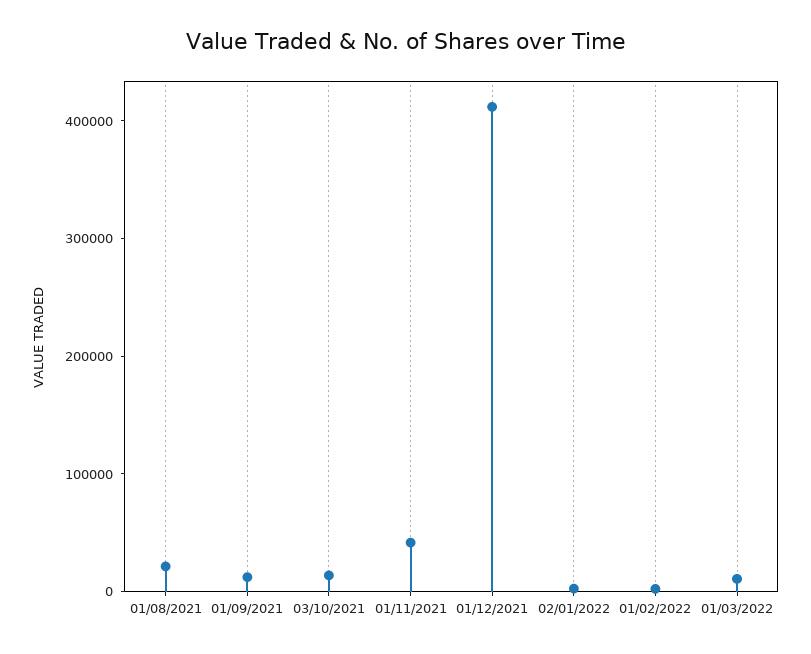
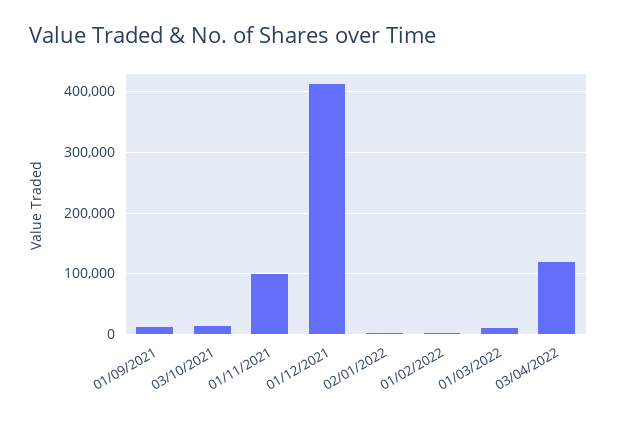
01/08/2021: 20000 -> none
01/11/2021: 40000 -> 100000
03/04/2022: none -> 120000

